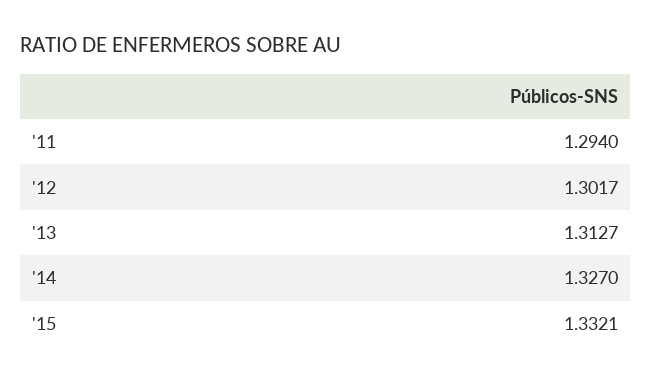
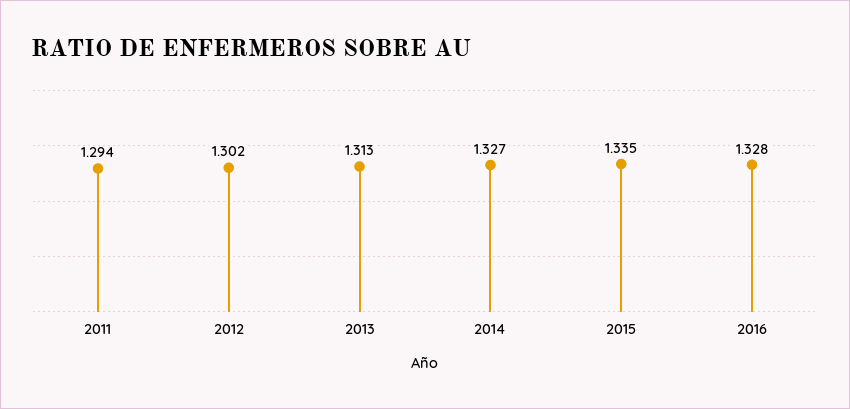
'15: 1.3321 -> 1.335
2016: none -> 1.328

